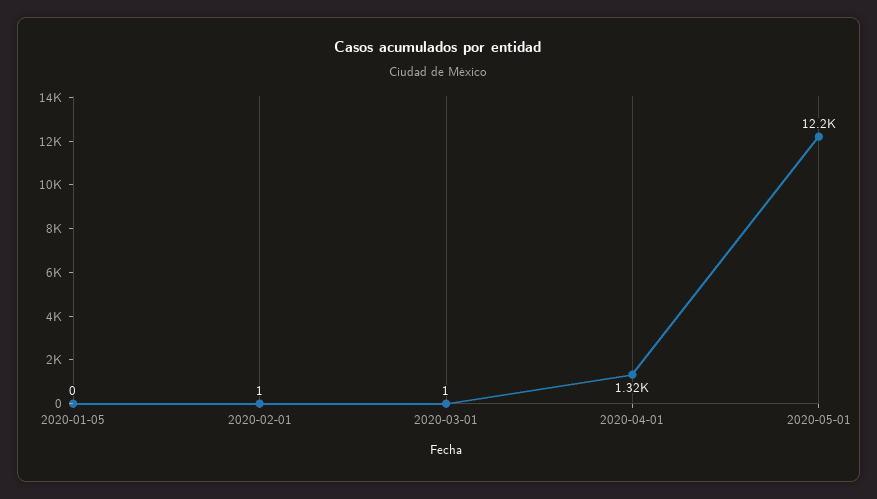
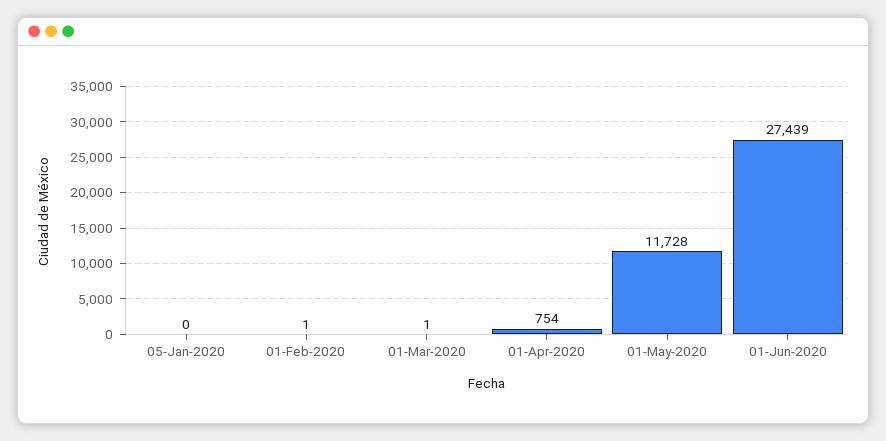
2020-04-01: 1320 -> 754
2020-05-01: 12200 -> 11728
01-Jun-2020: none -> 27439

